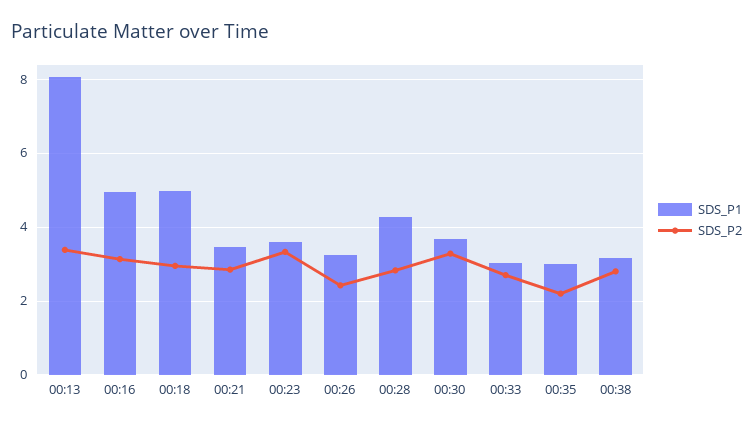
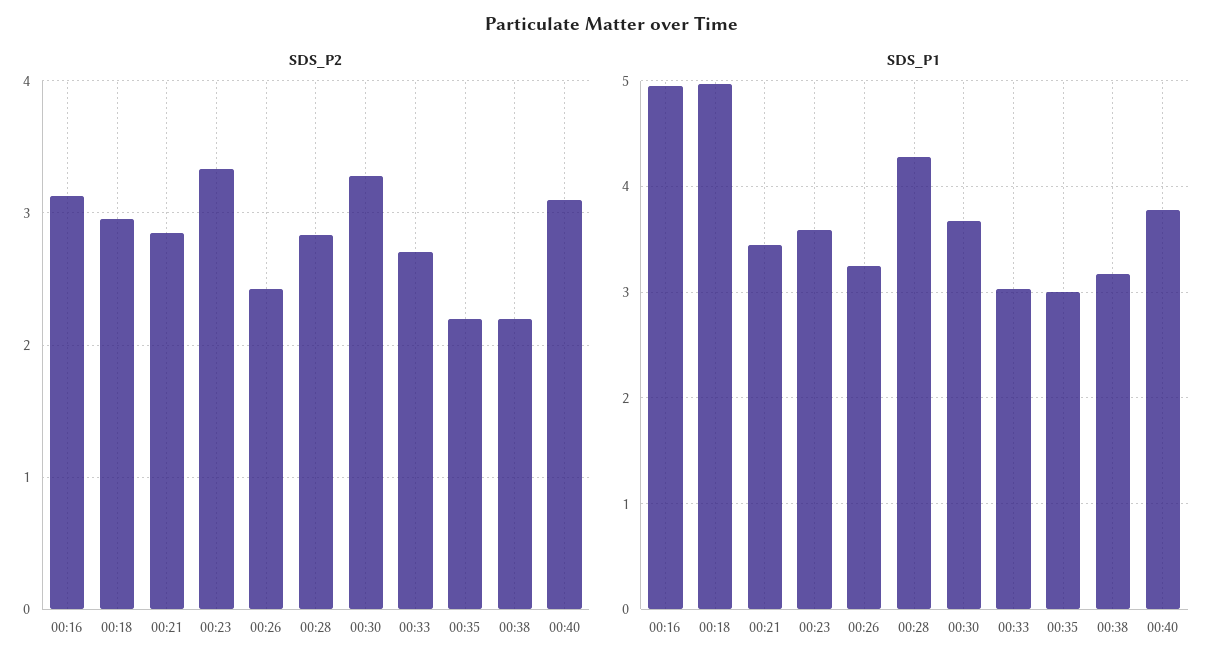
SDS_P1, 00:13: 8 -> none
SDS_P2, 00:13: 3.4 -> none
SDS_P2, 00:38: 2.8 -> 2.2
SDS_P2, 00:40: none -> 3.1
SDS_P1, 00:40: none -> 3.8

